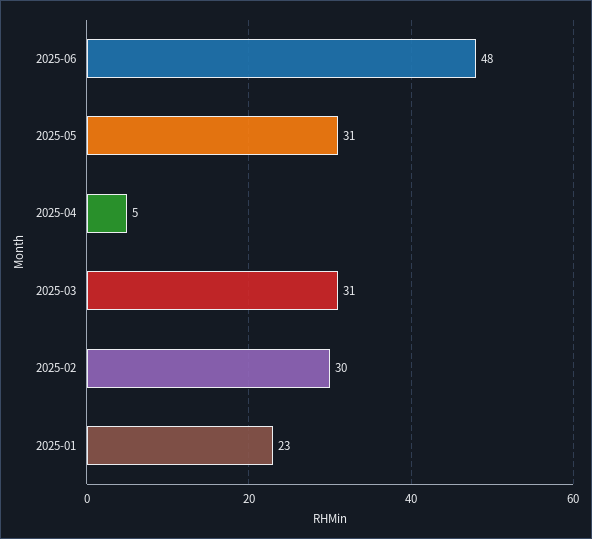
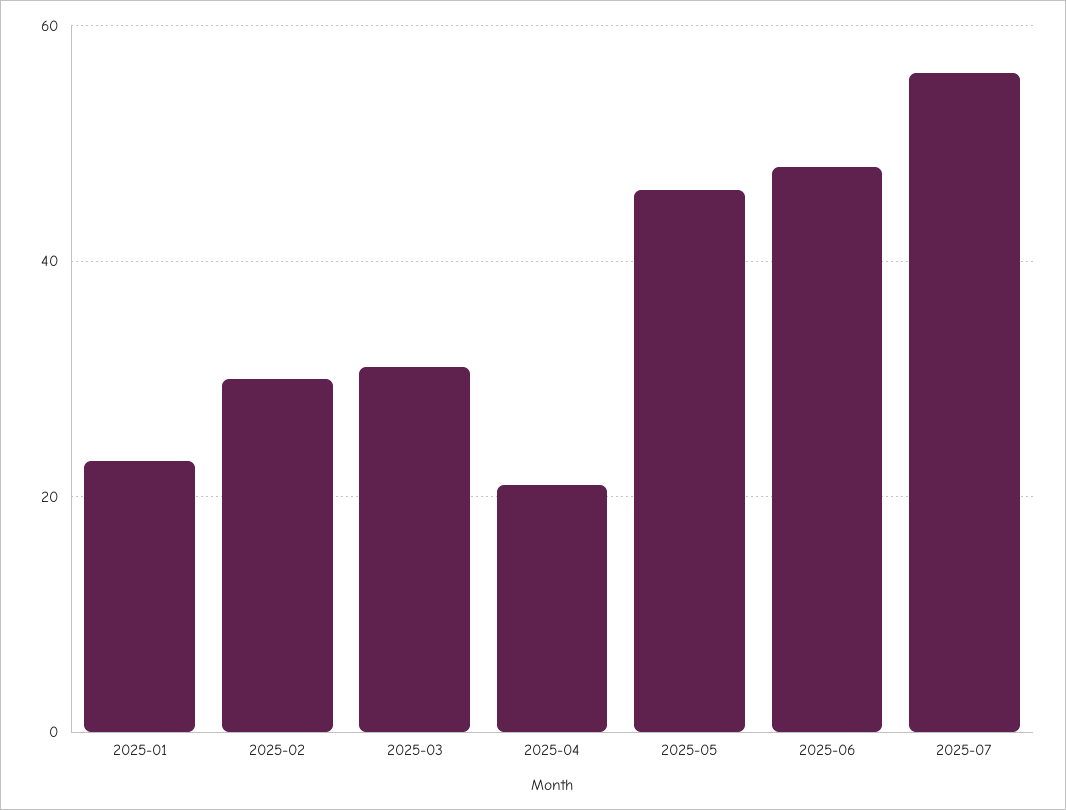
2025-05: 31 -> 45
2025-04: 5 -> 20
2025-07: none -> 55

